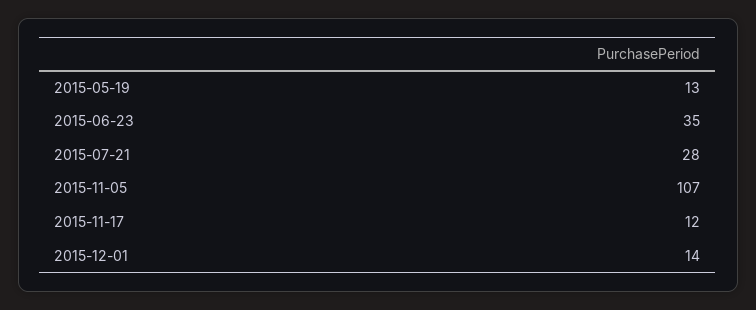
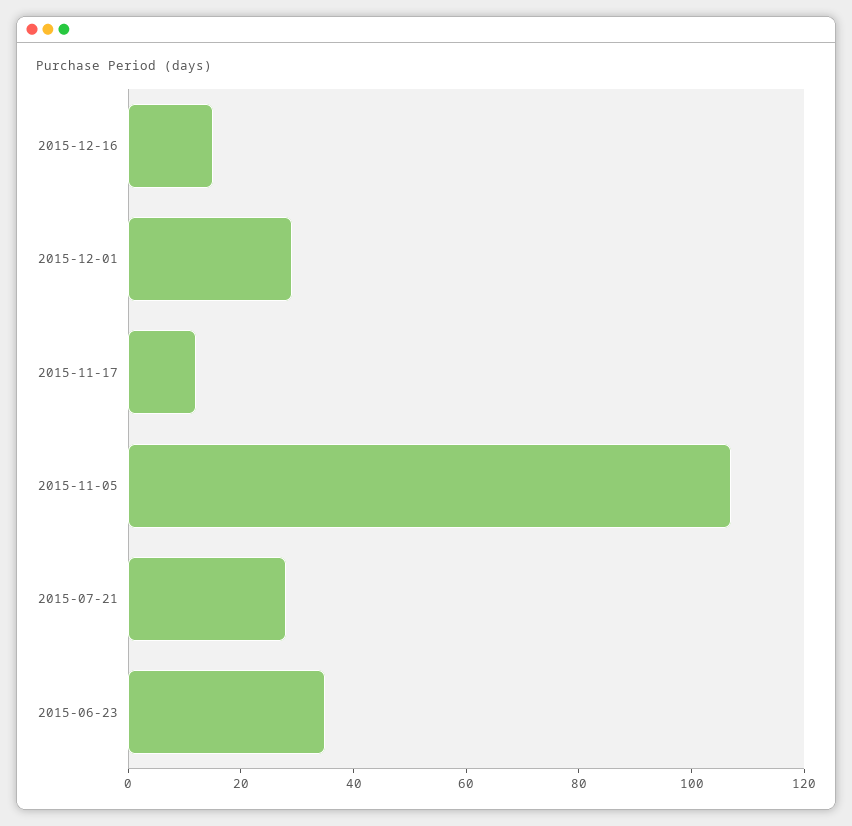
2015-05-19: 13 -> none
2015-12-01: 14 -> 30
2015-12-16: none -> 15

